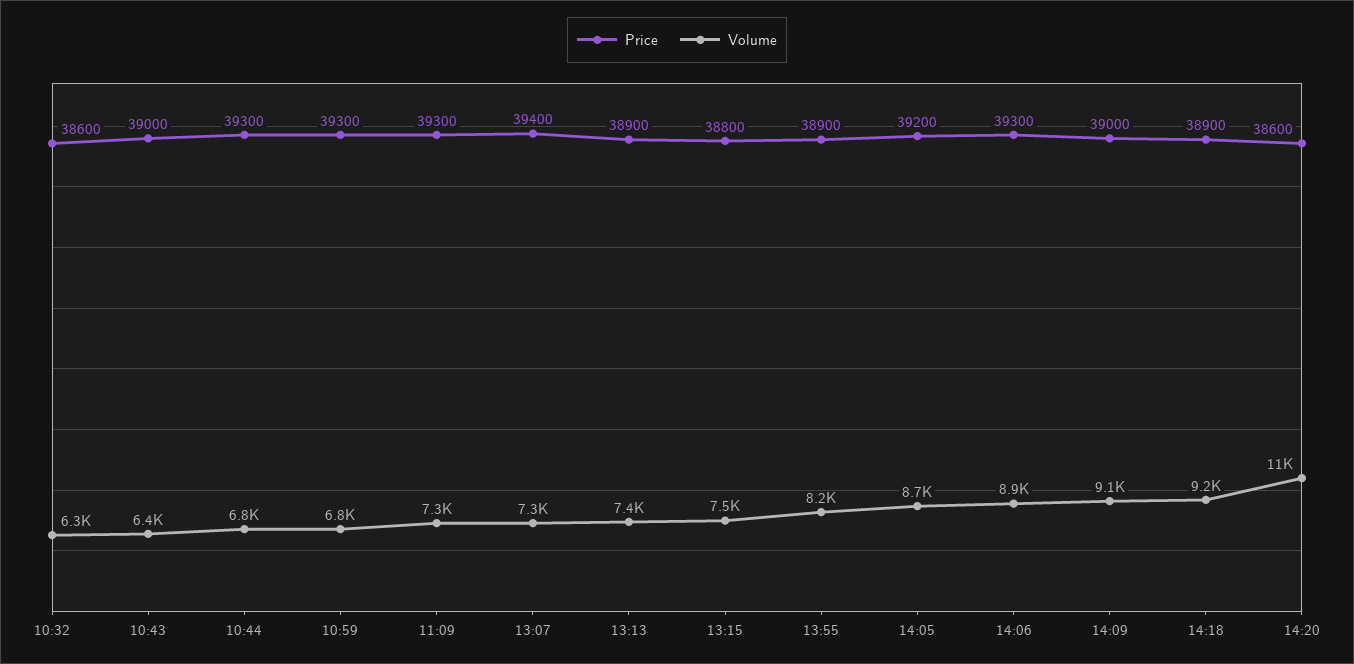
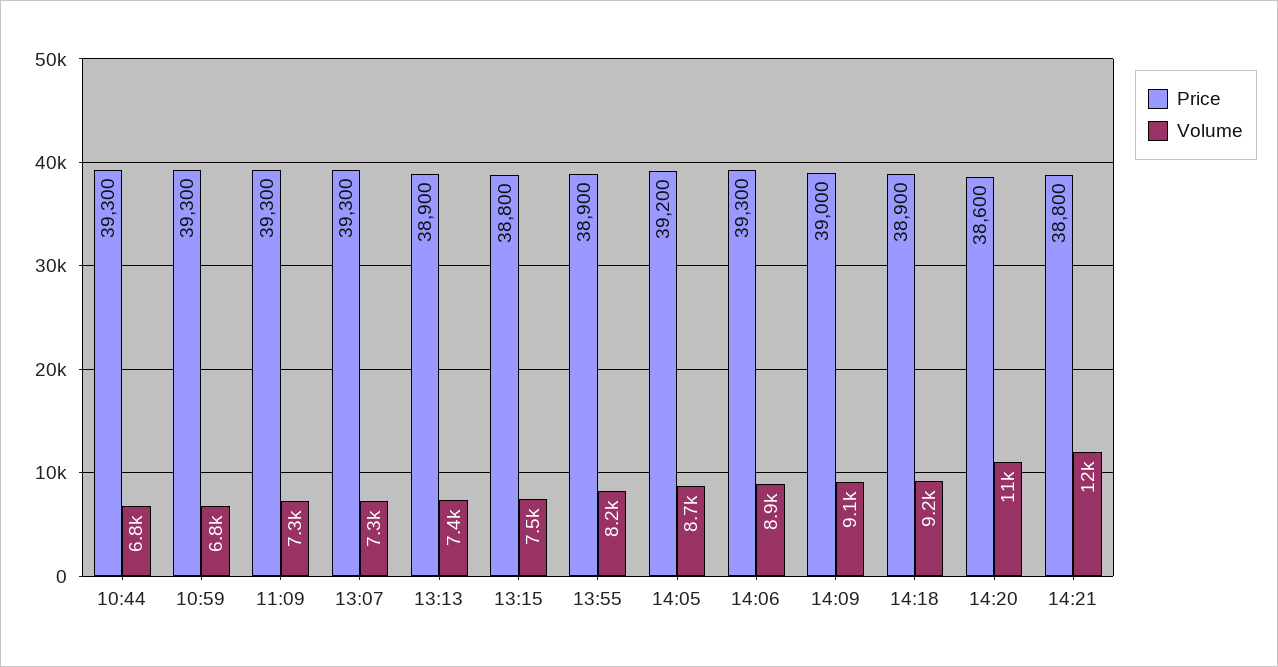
Price, 10:32: 38600 -> none
Volume, 10:32: 6300 -> none
Price, 10:43: 39000 -> none
Volume, 10:43: 6400 -> none
Price, 13:07: 39400 -> 39300
Price, 14:21: none -> 38800
Volume, 14:21: none -> 12000

